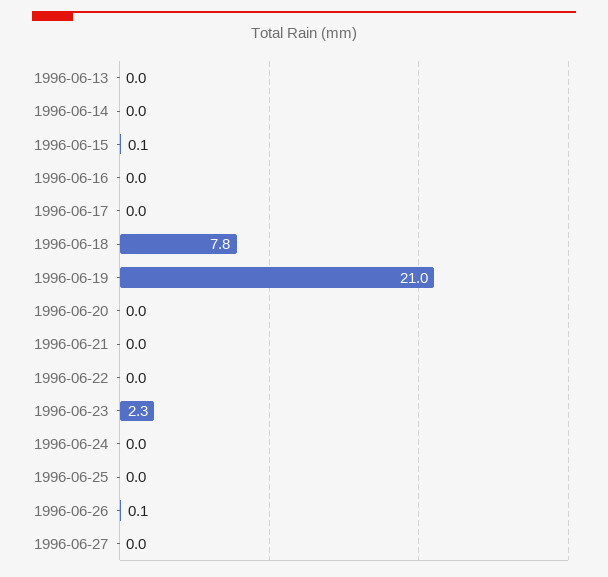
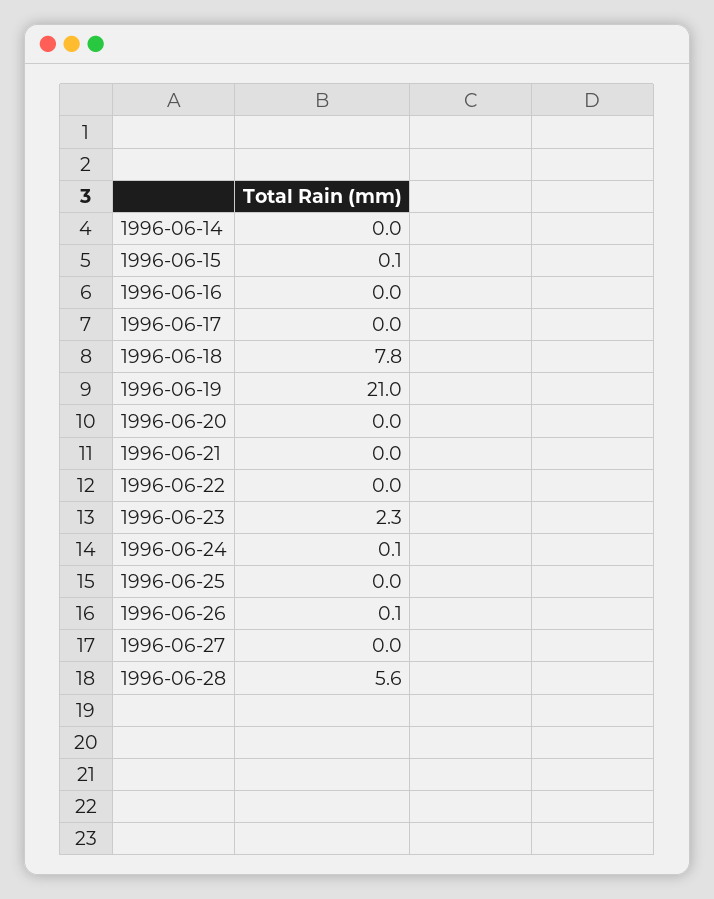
1996-06-13: 0 -> none
1996-06-24: 0 -> 0.1
1996-06-28: none -> 5.6

